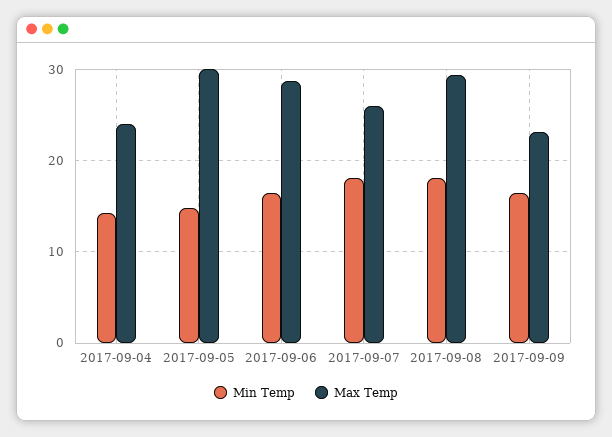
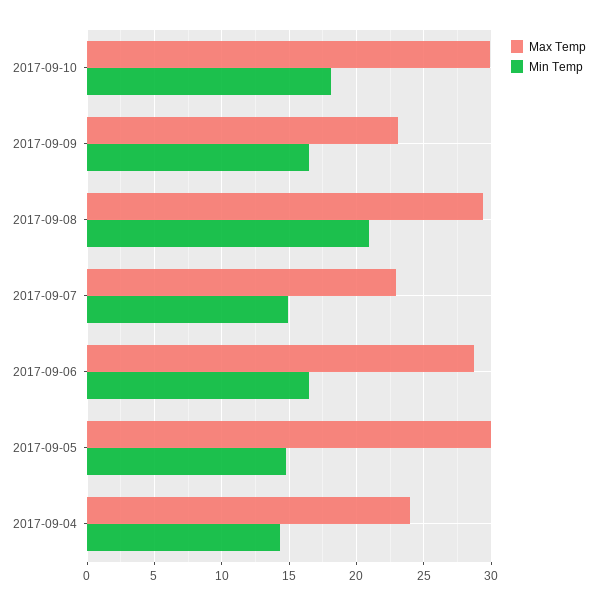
Min Temp, 2017-09-07: 18 -> 15
Max Temp, 2017-09-07: 26 -> 23
Min Temp, 2017-09-08: 18 -> 21
Max Temp, 2017-09-10: none -> 30
Min Temp, 2017-09-10: none -> 18

